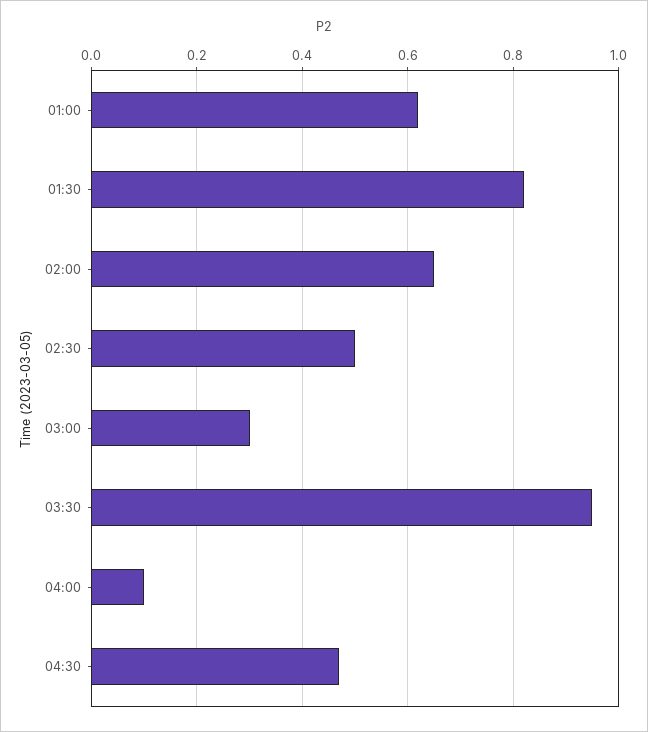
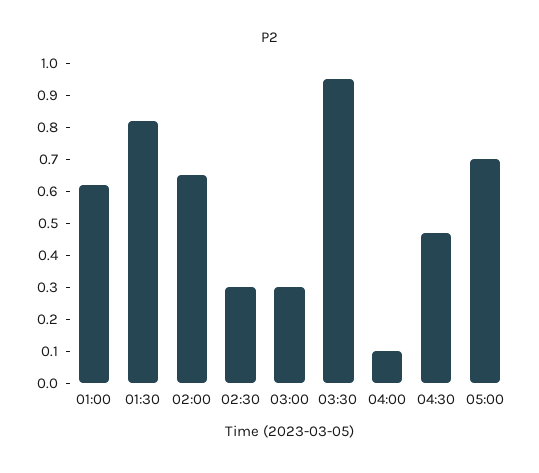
02:30: 0.5 -> 0.3
05:00: none -> 0.7

